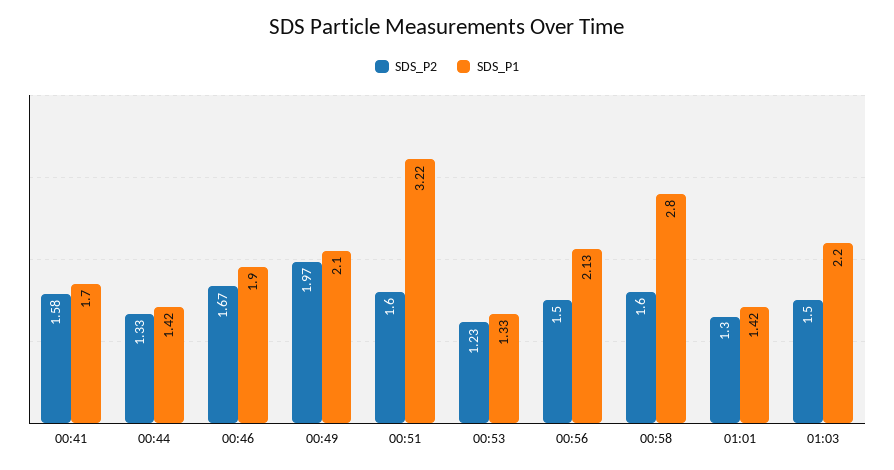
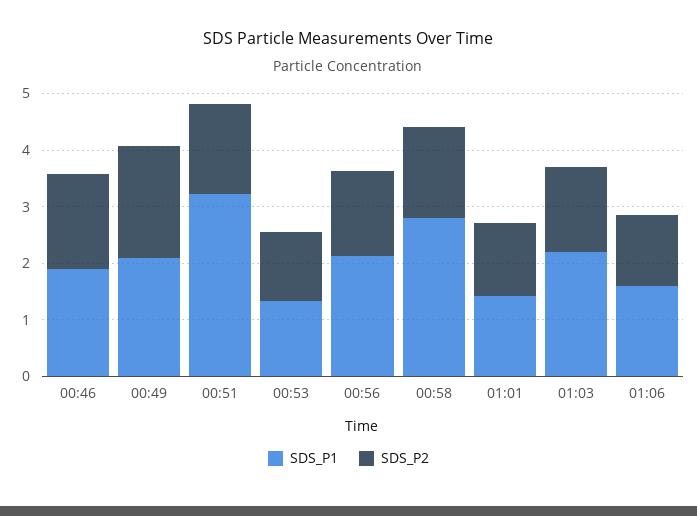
SDS_P2, 00:41: 1.58 -> none
SDS_P1, 00:41: 1.7 -> none
SDS_P2, 00:44: 1.33 -> none
SDS_P1, 00:44: 1.42 -> none
SDS_P1, 01:06: none -> 1.6
SDS_P2, 01:06: none -> 1.2

